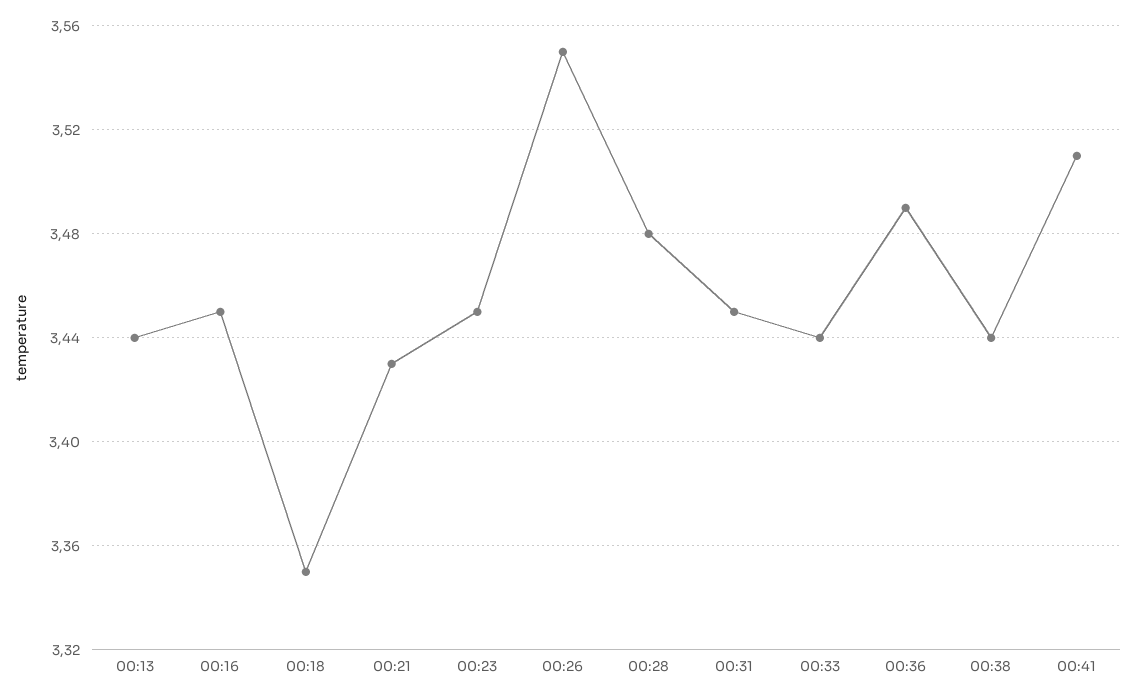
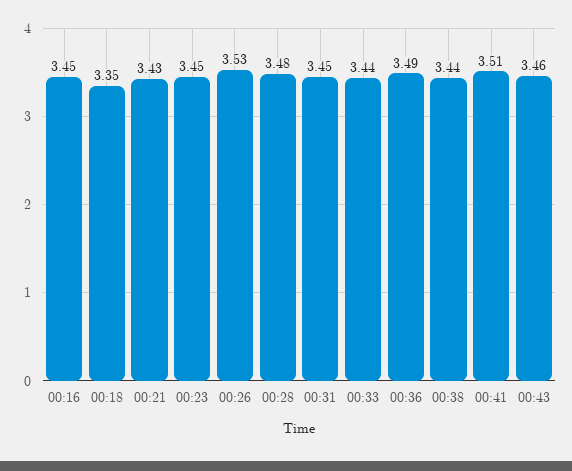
00:13: 3.44 -> none
00:26: 3.55 -> 3.53
00:43: none -> 3.46

